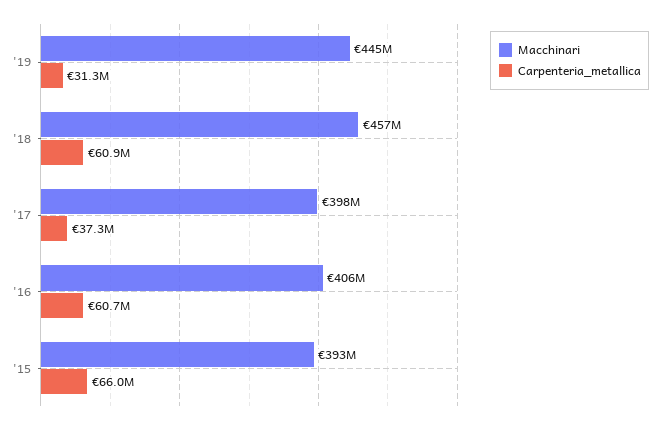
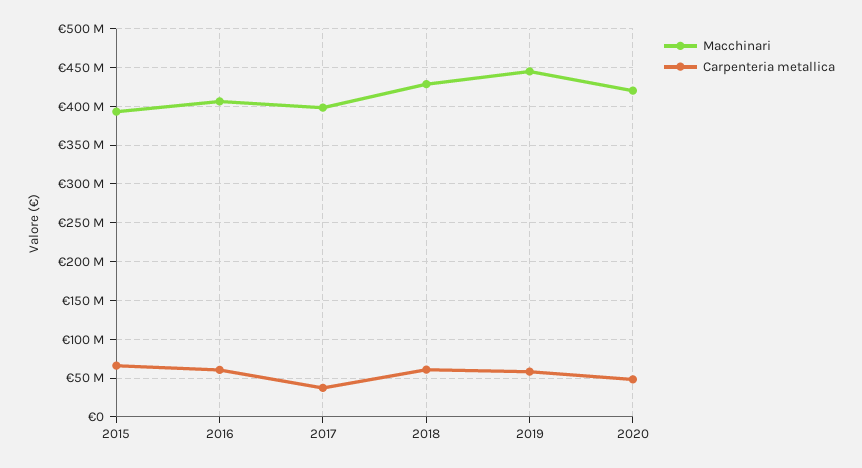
Carpenteria_metallica, '19: 31300000 -> 60000000
Macchinari, '18: 457000000 -> 430000000
Macchinari, 2020: none -> 420000000
Carpenteria_metallica, 2020: none -> 50000000

